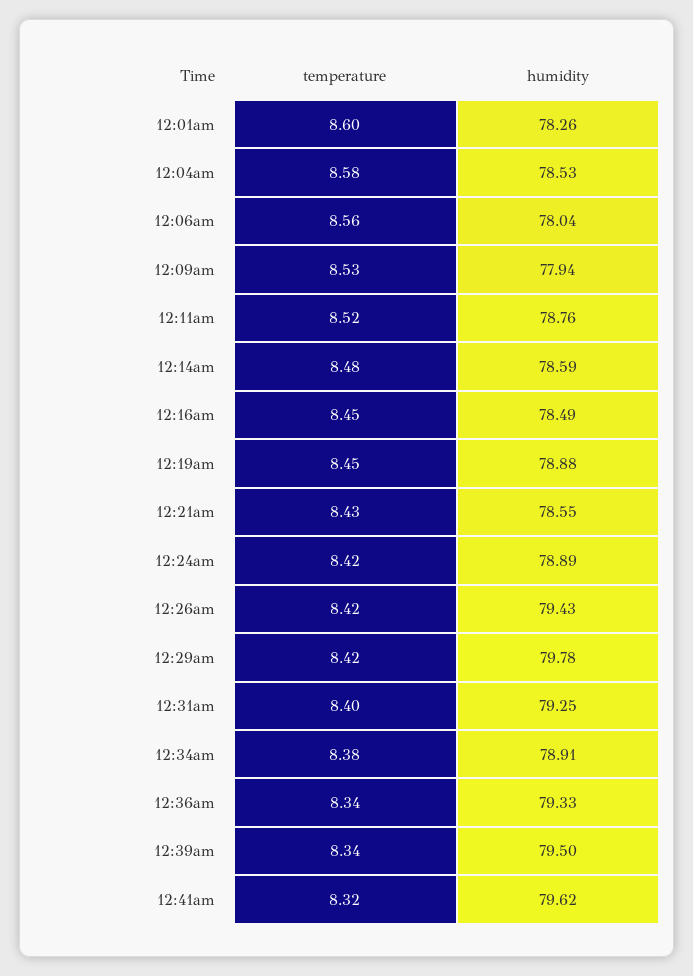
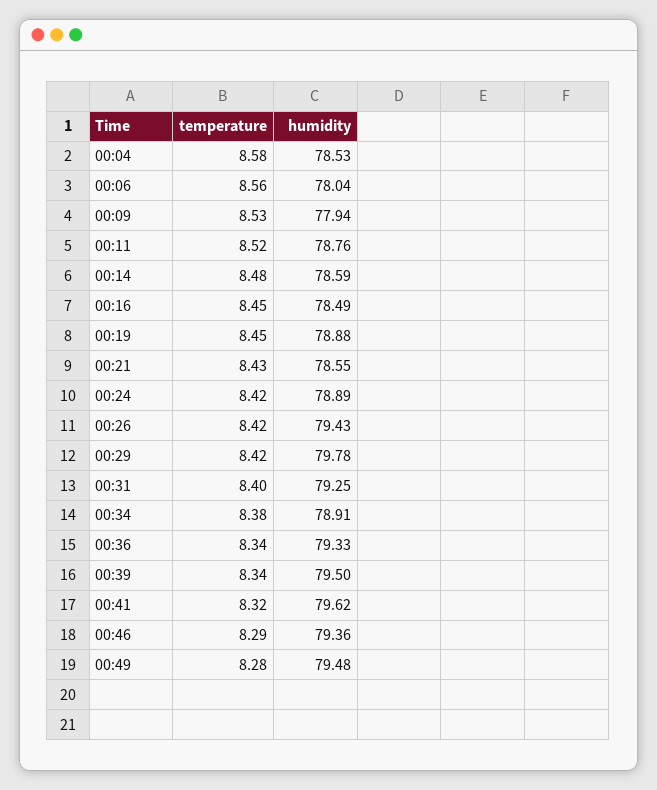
temperature, 12:01am: 8.6 -> none
humidity, 12:01am: 78.26 -> none
temperature, 00:46: none -> 8.29
humidity, 00:46: none -> 79.36
temperature, 00:49: none -> 8.28
humidity, 00:49: none -> 79.48

